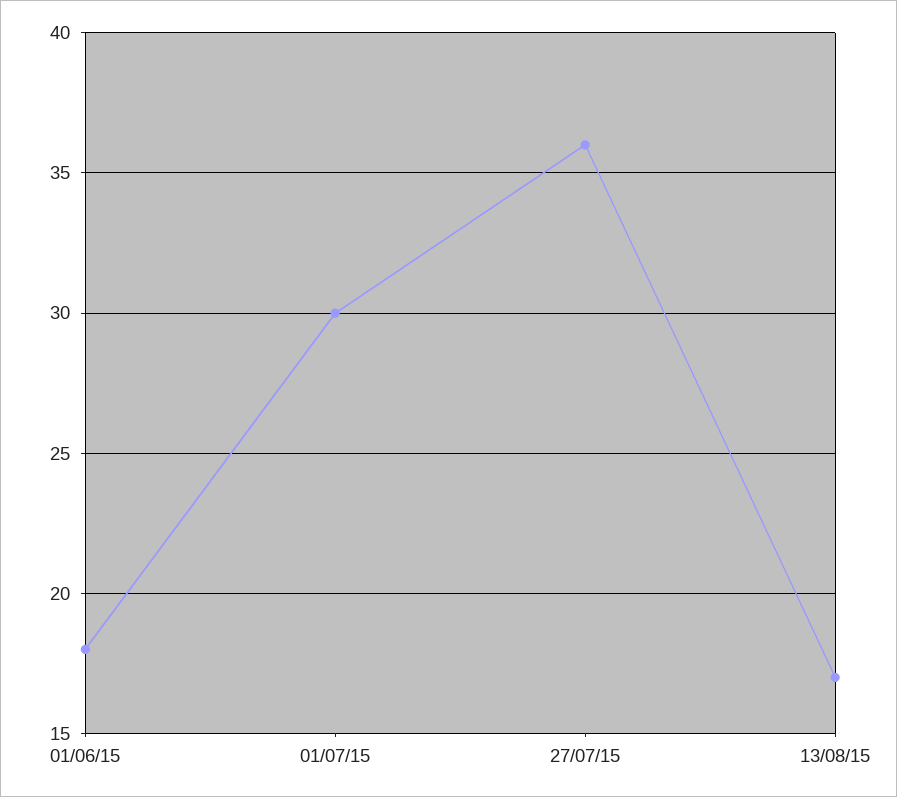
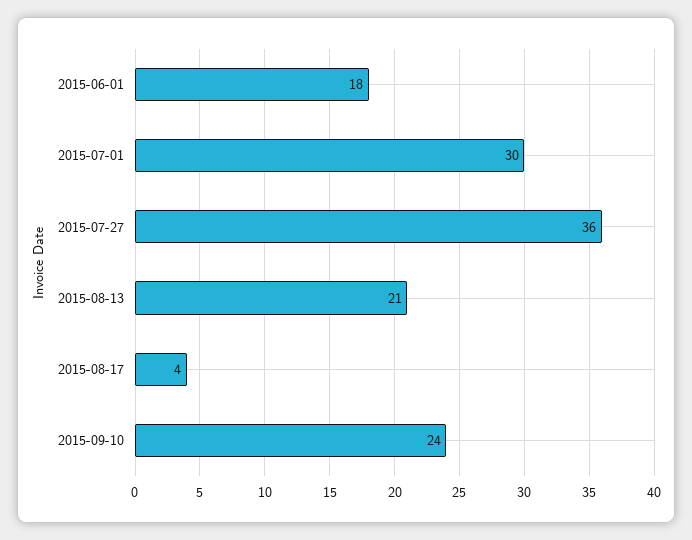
13/08/15: 17 -> 21
2015-08-17: none -> 4
2015-09-10: none -> 24

